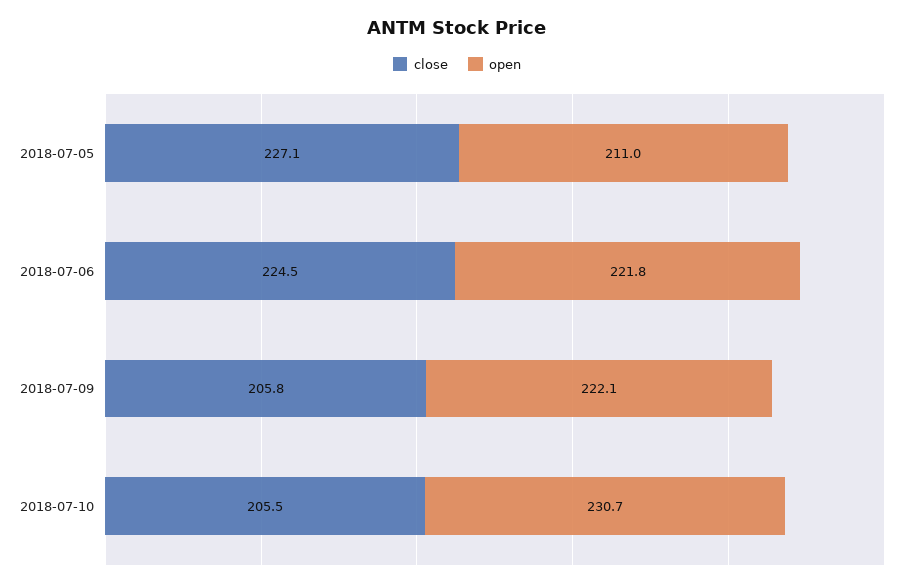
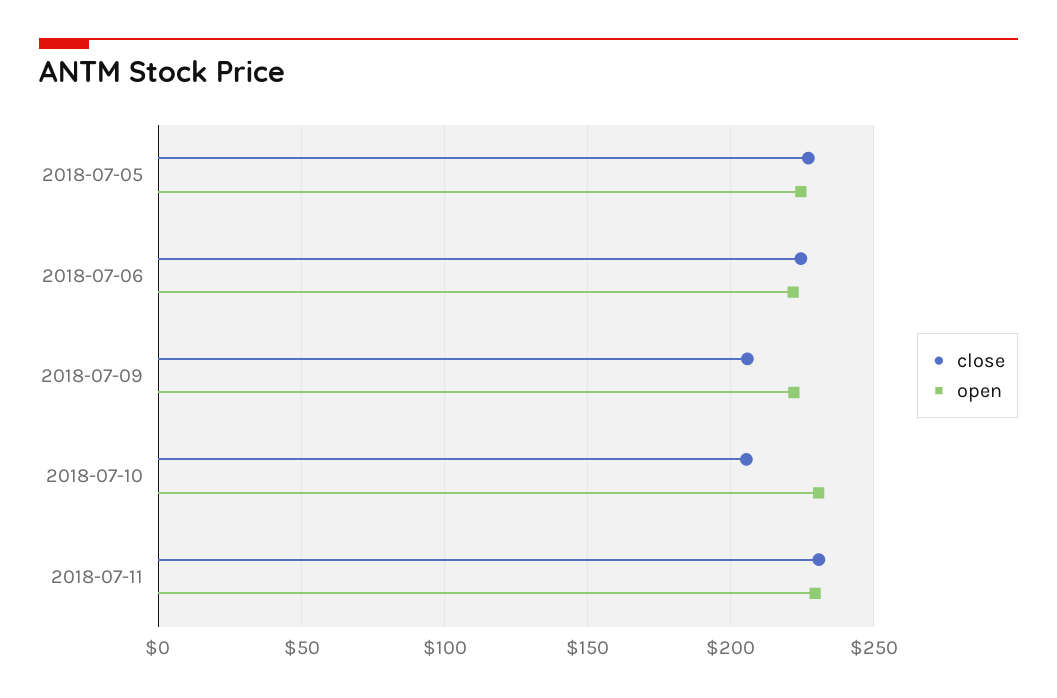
open, 2018-07-05: 211 -> 225
close, 2018-07-11: none -> 230
open, 2018-07-11: none -> 230

